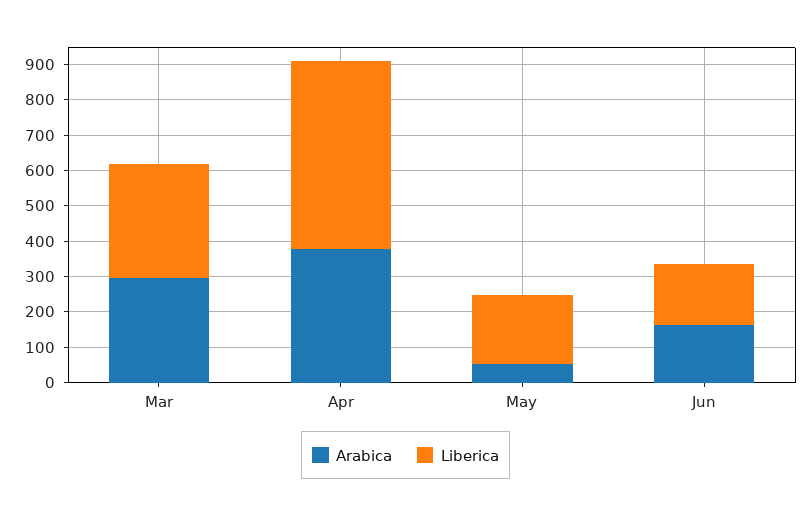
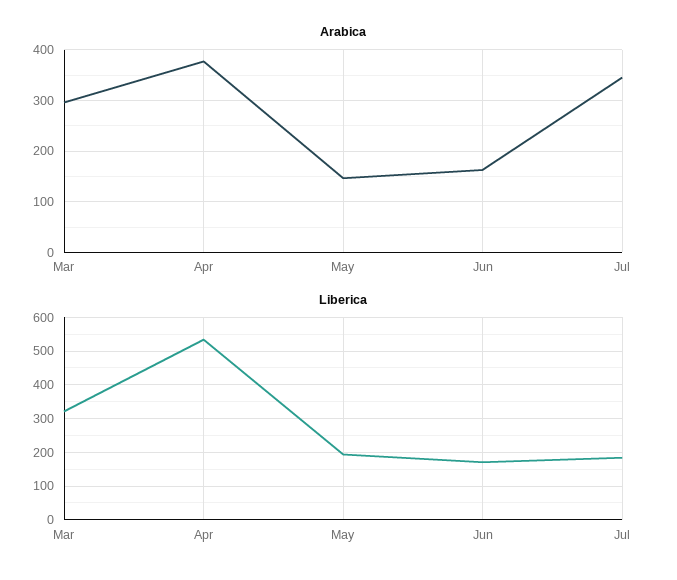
Arabica, May: 50 -> 140
Arabica, Jul: none -> 340
Liberica, Jul: none -> 180

